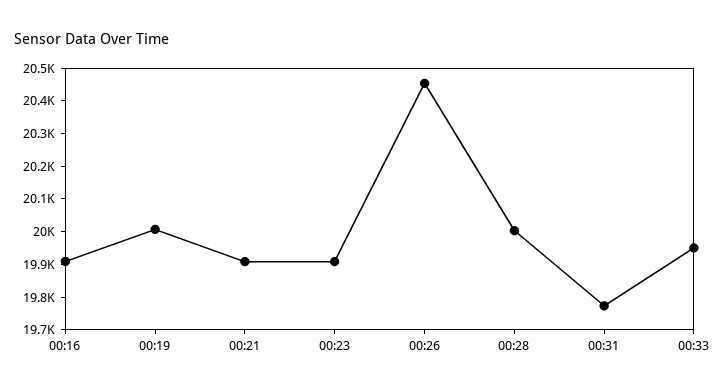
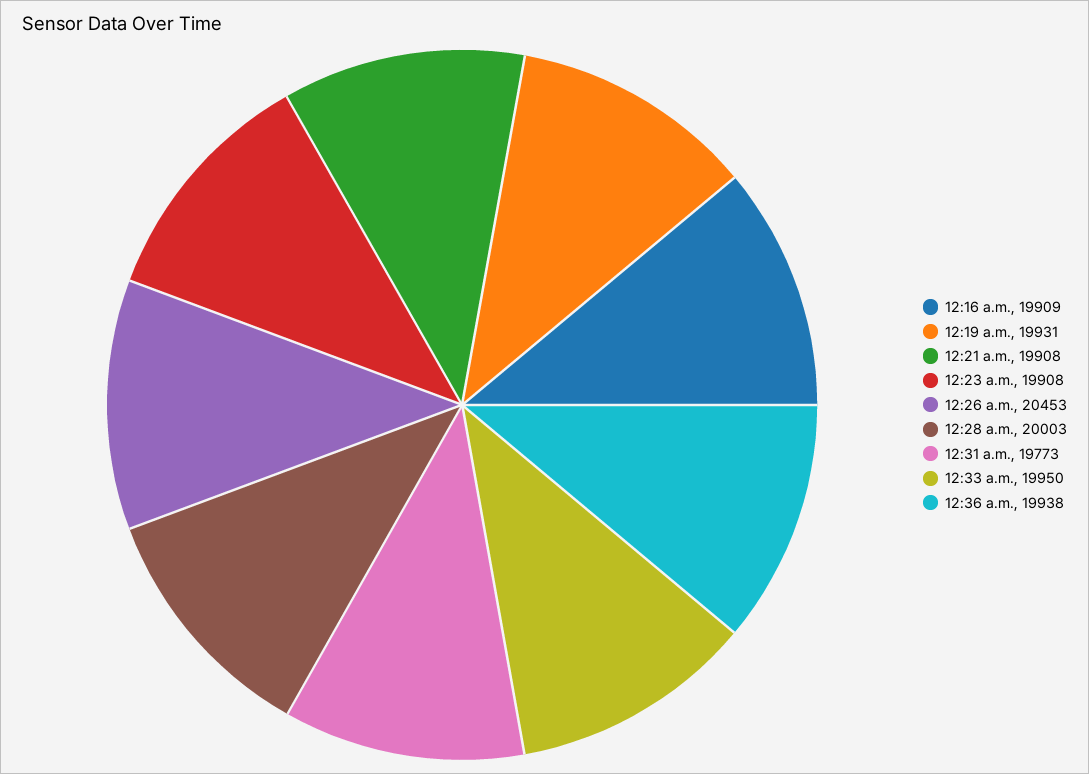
00:19: 20000 -> 19931
12:36 a.m.: none -> 19938

